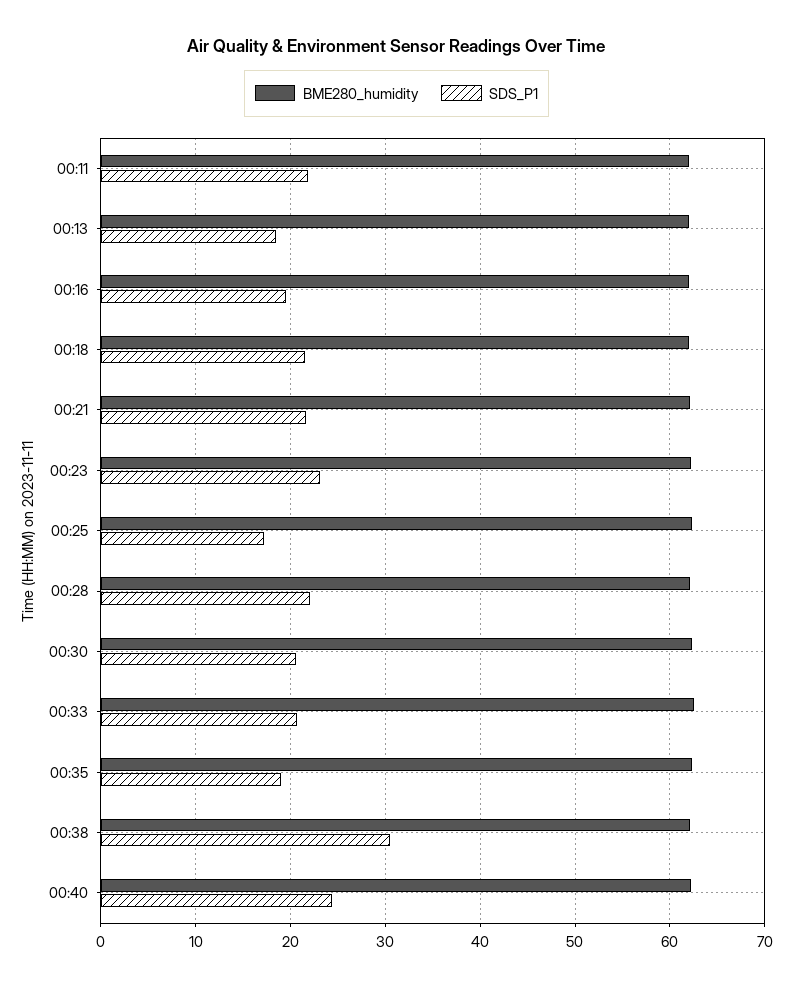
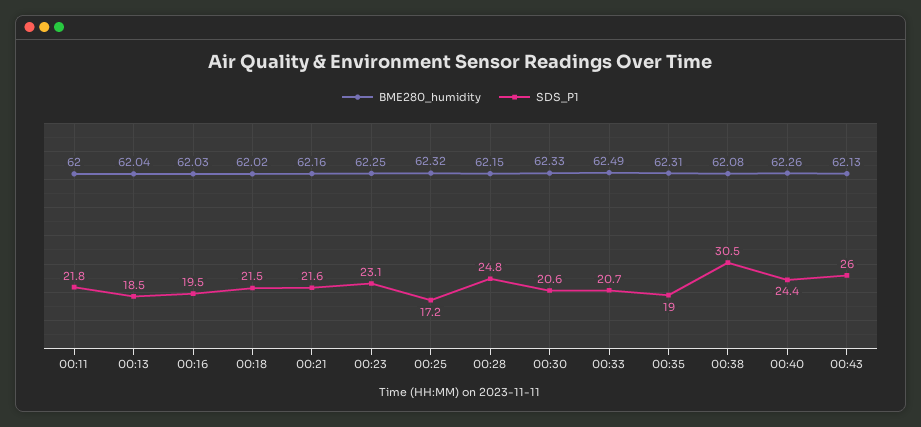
SDS_P1, 00:28: 22 -> 24.8
BME280_humidity, 00:43: none -> 62.13
SDS_P1, 00:43: none -> 26

